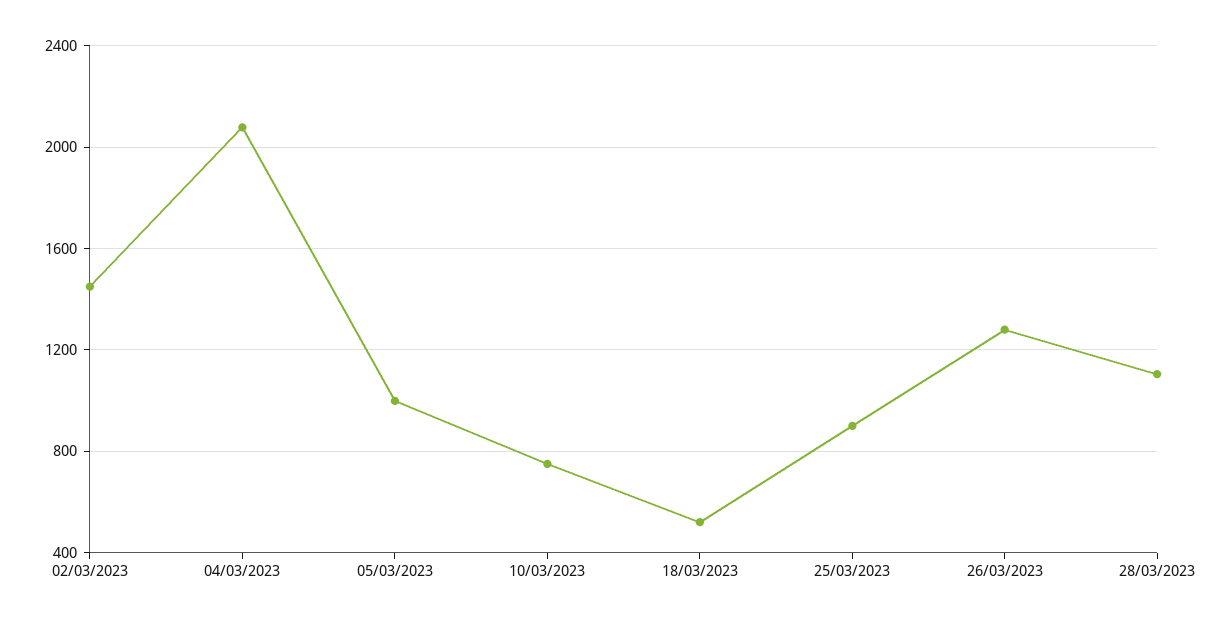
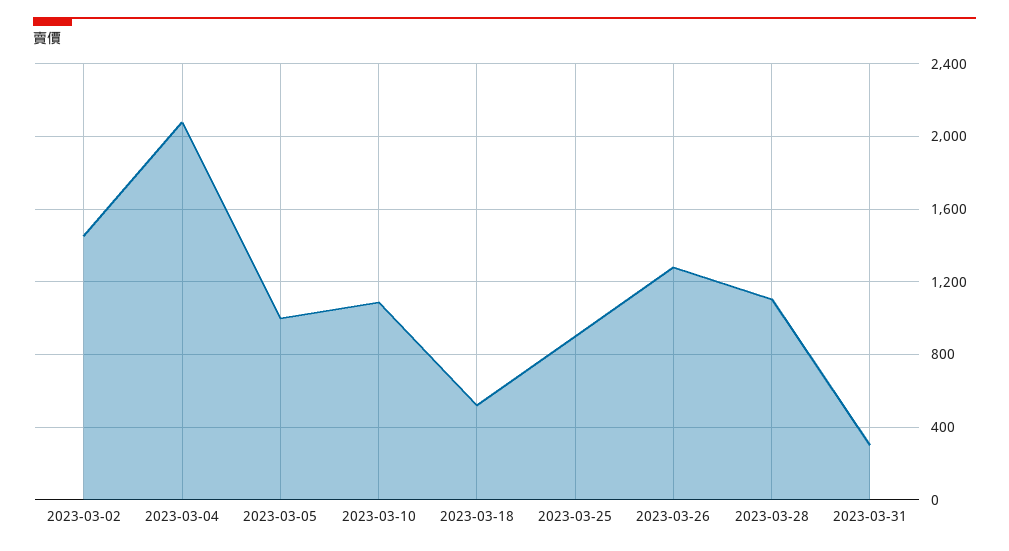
10/03/2023: 750 -> 1100
2023-03-31: none -> 300

